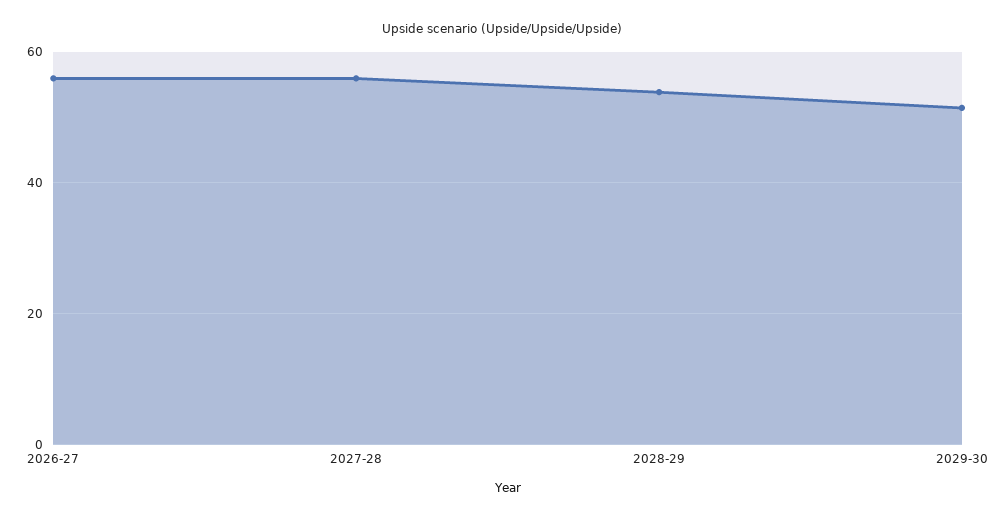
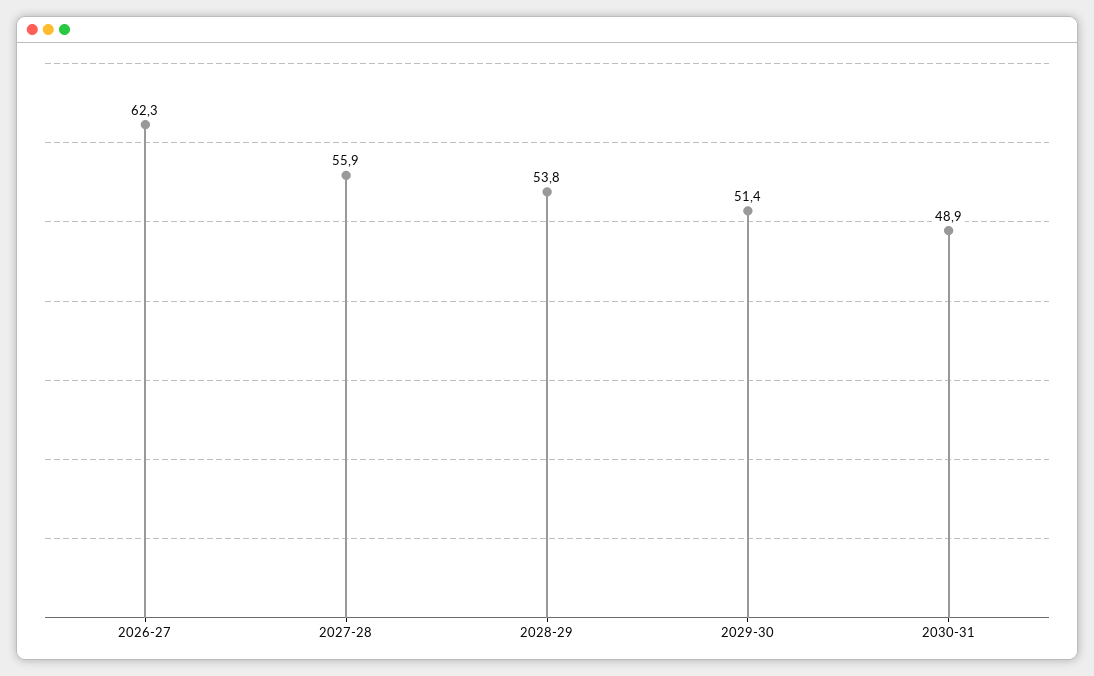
2026-27: 56 -> 62.3
2030-31: none -> 48.9

